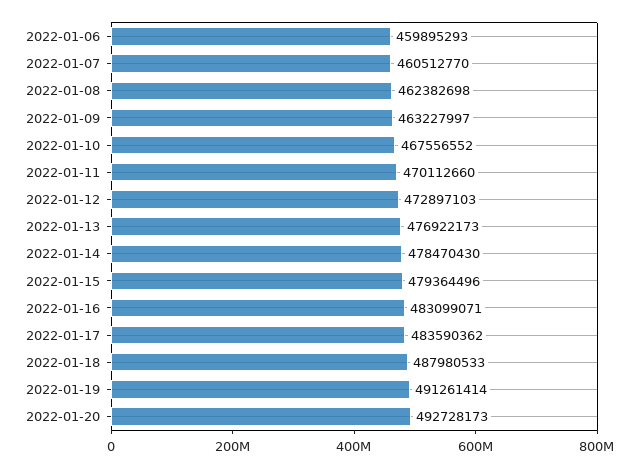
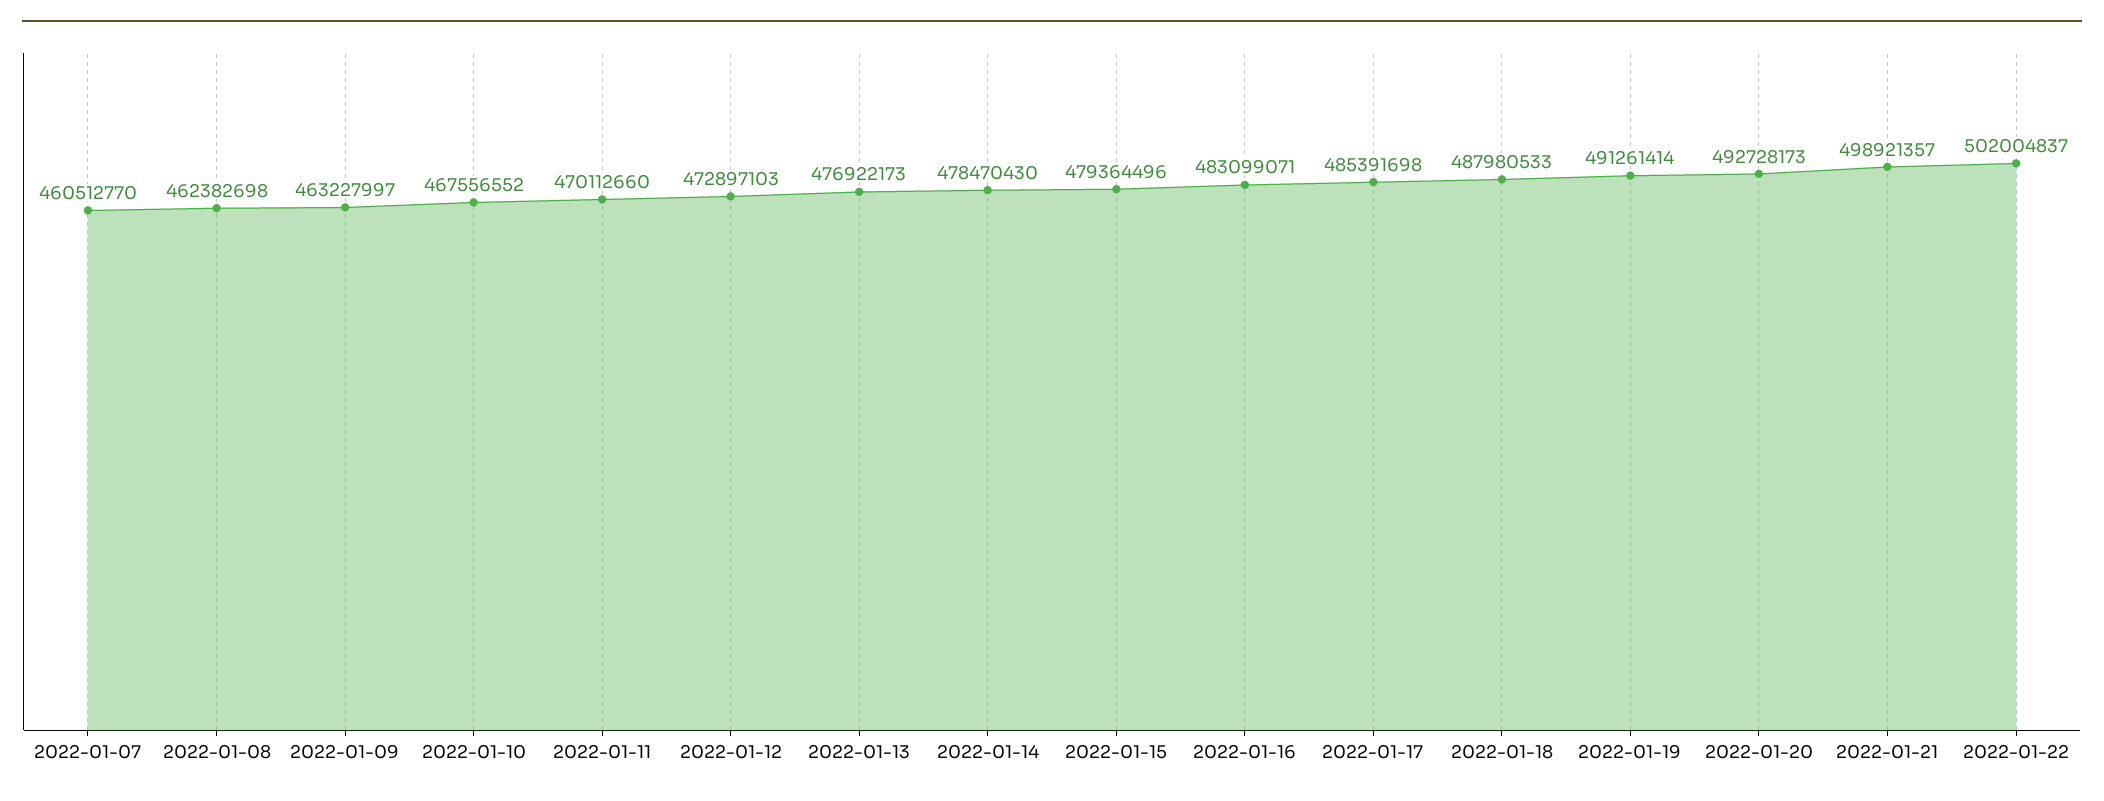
2022-01-06: 459895293 -> none
2022-01-17: 483590362 -> 485391698
2022-01-21: none -> 498921357
2022-01-22: none -> 502004837

